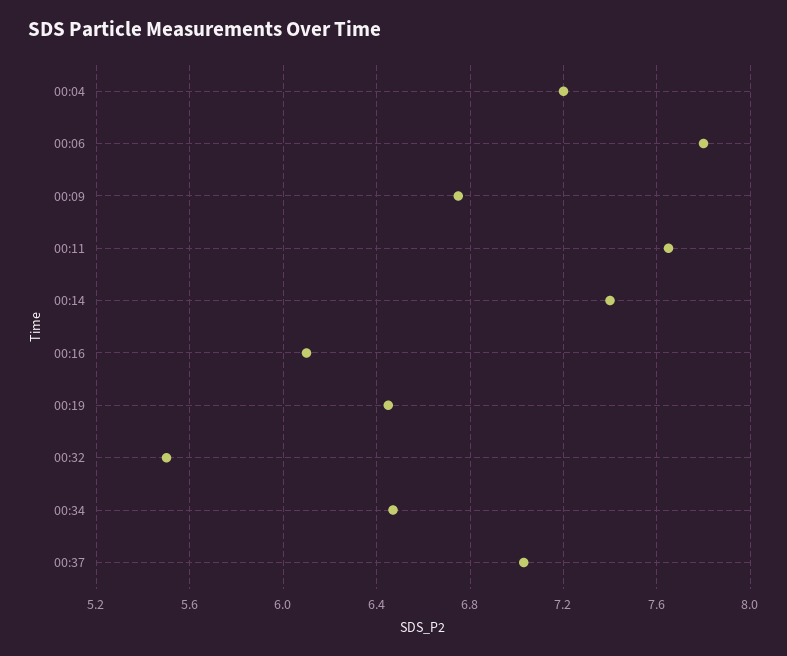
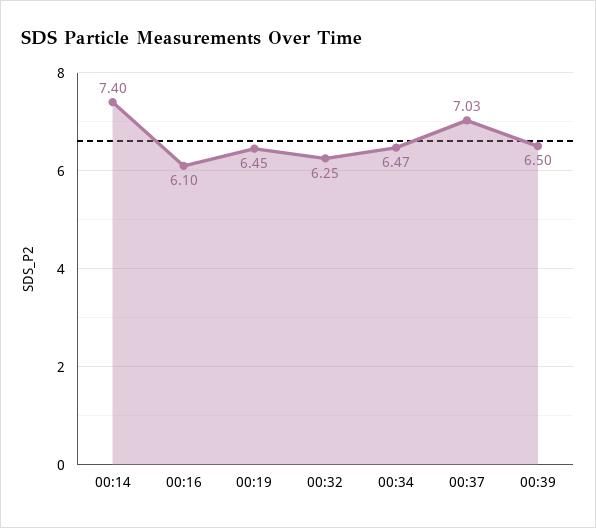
00:04: 7.2 -> none
00:06: 7.8 -> none
00:09: 6.75 -> none
00:11: 7.65 -> none
00:32: 5.5 -> 6.25
00:39: none -> 6.5

